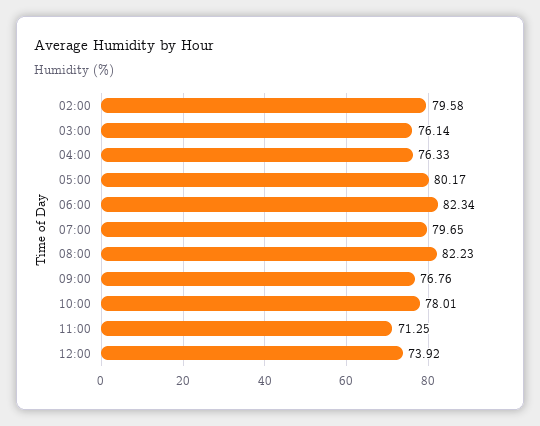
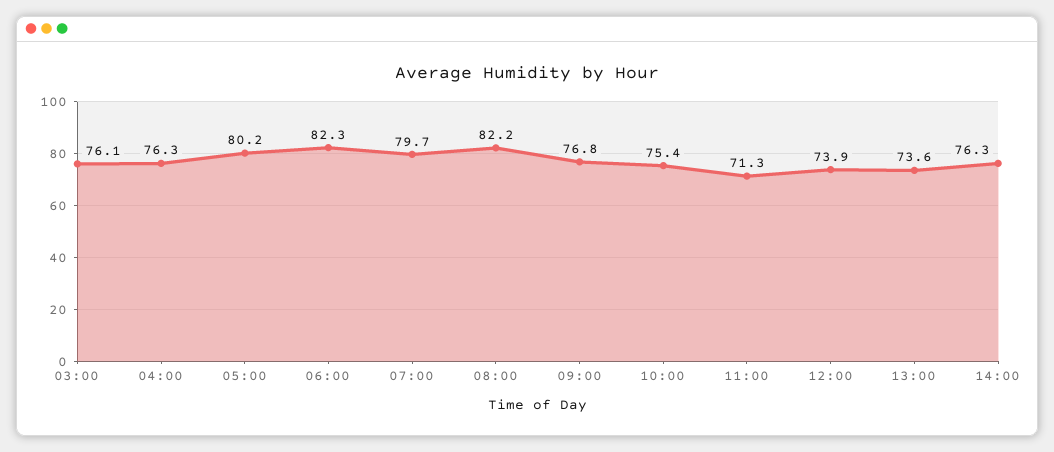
02:00: 79.58 -> none
10:00: 78.01 -> 75.4
13:00: none -> 73.6
14:00: none -> 76.3

